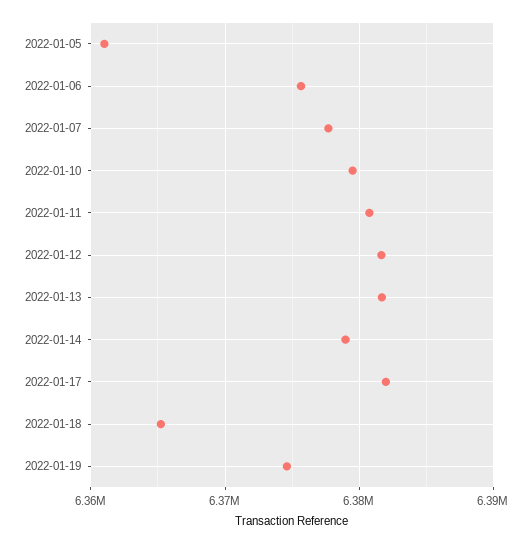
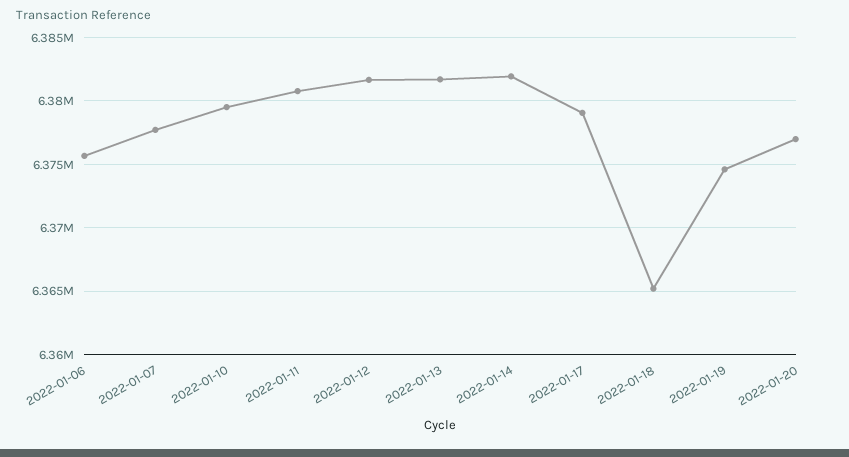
2022-01-05: 6361000 -> none
2022-01-14: 6379000 -> 6382000
2022-01-17: 6382000 -> 6379000
2022-01-20: none -> 6377000

